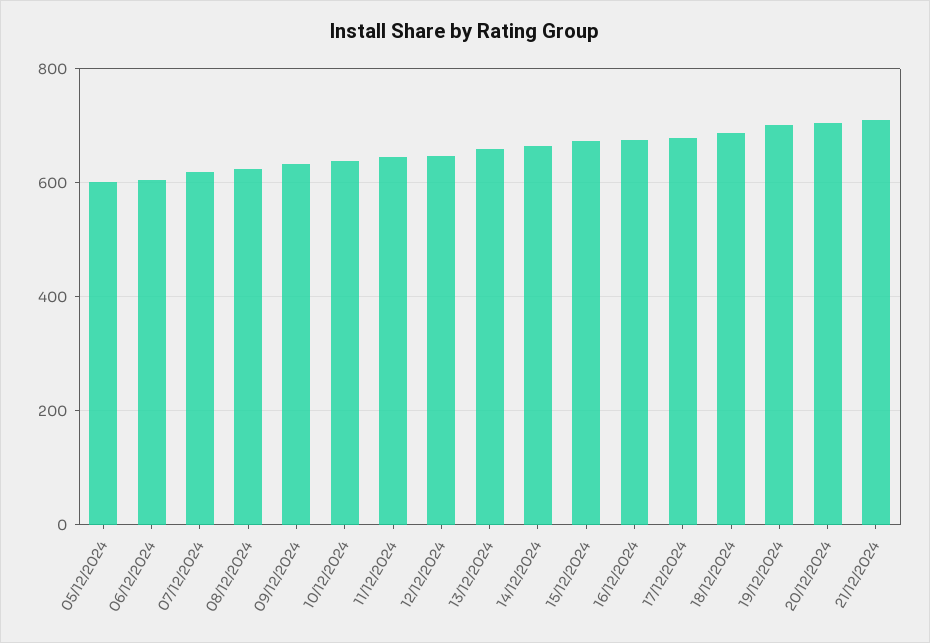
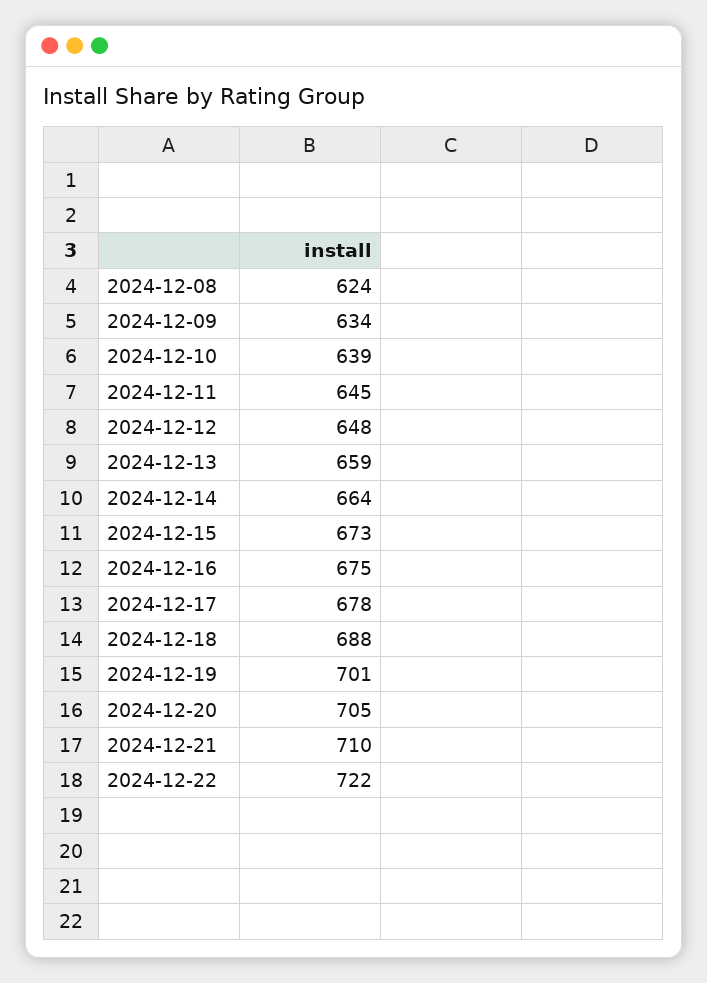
05/12/2024: 600 -> none
06/12/2024: 600 -> none
07/12/2024: 620 -> none
2024-12-22: none -> 722

